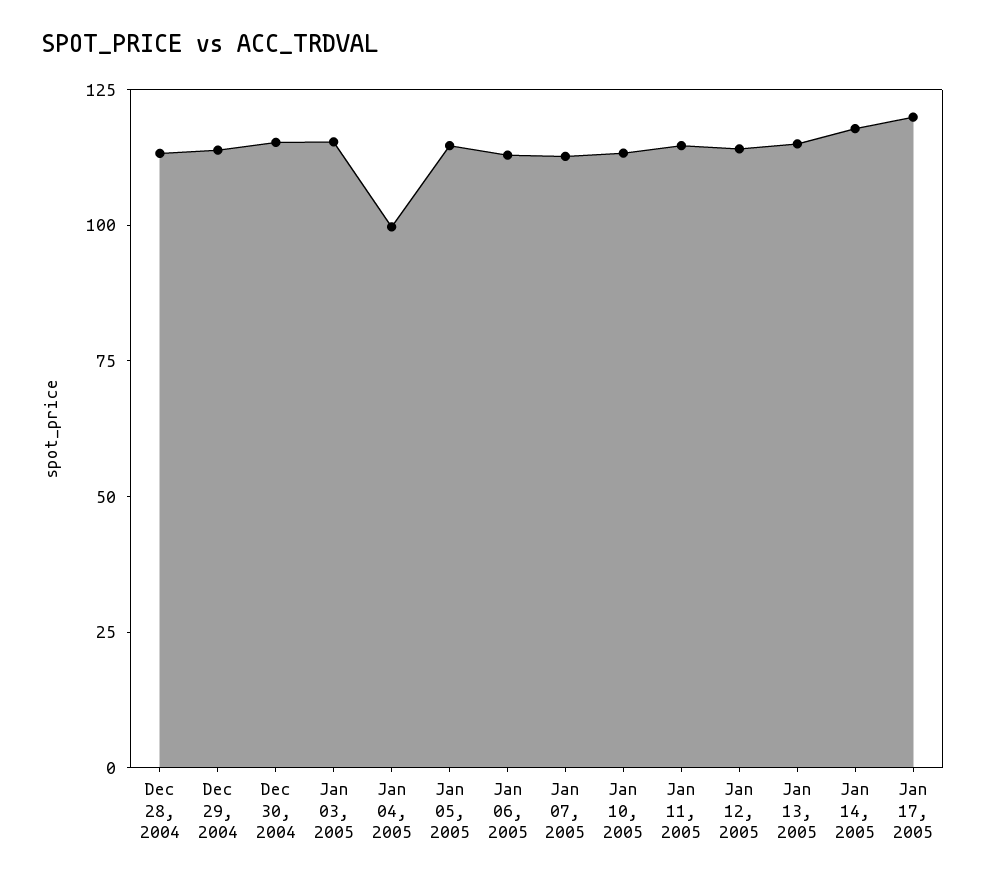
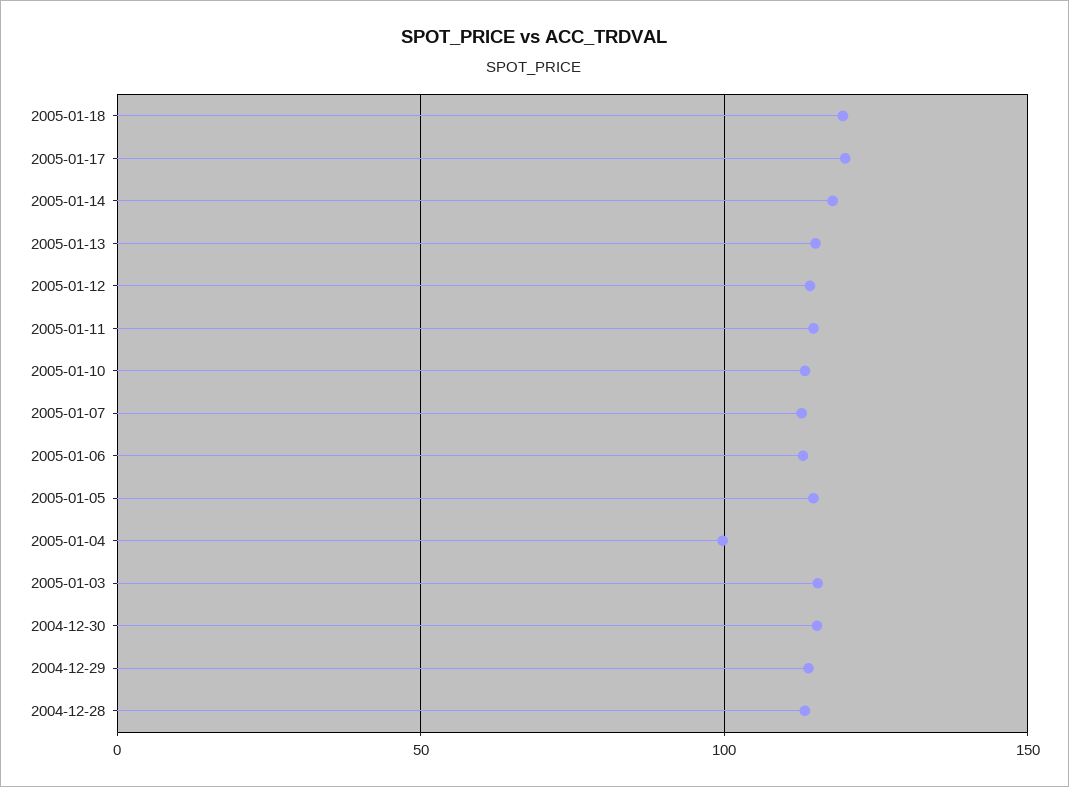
2005-01-18: none -> 120

